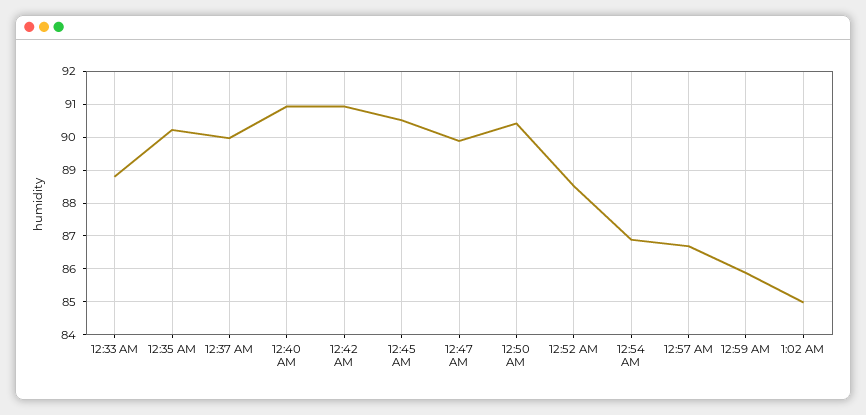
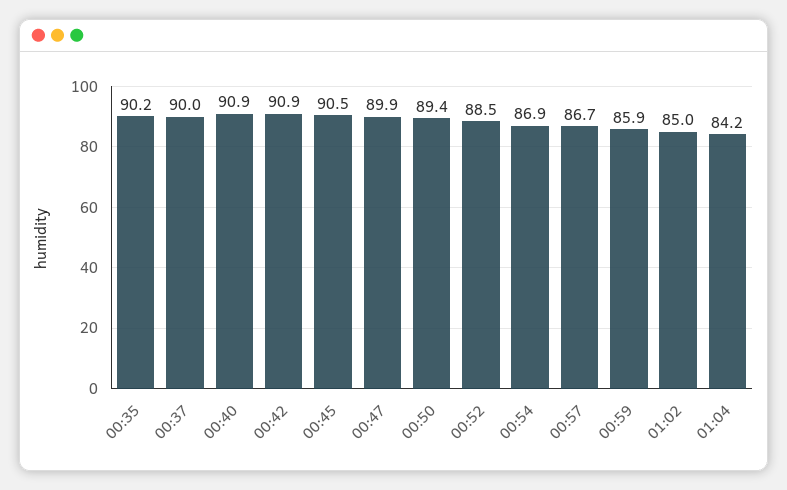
12:33 AM: 88.8 -> none
12:50 AM: 90.4 -> 89.4
01:04: none -> 84.2

